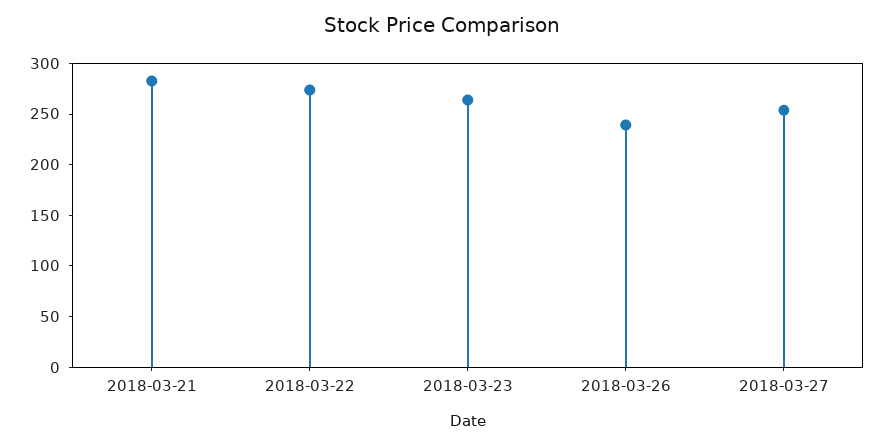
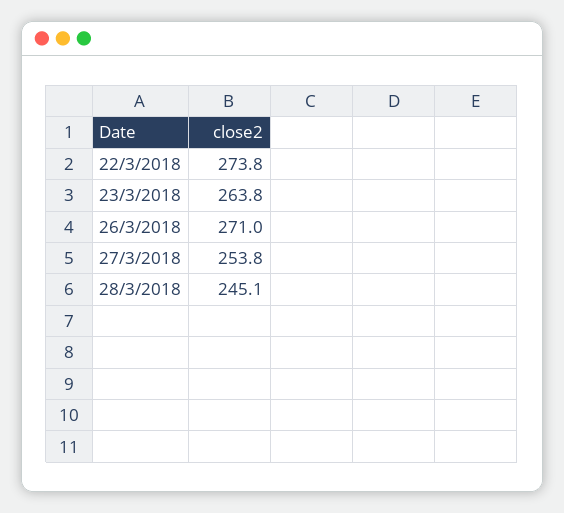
2018-03-21: 280 -> none
2018-03-26: 240 -> 271
28/3/2018: none -> 245.1

